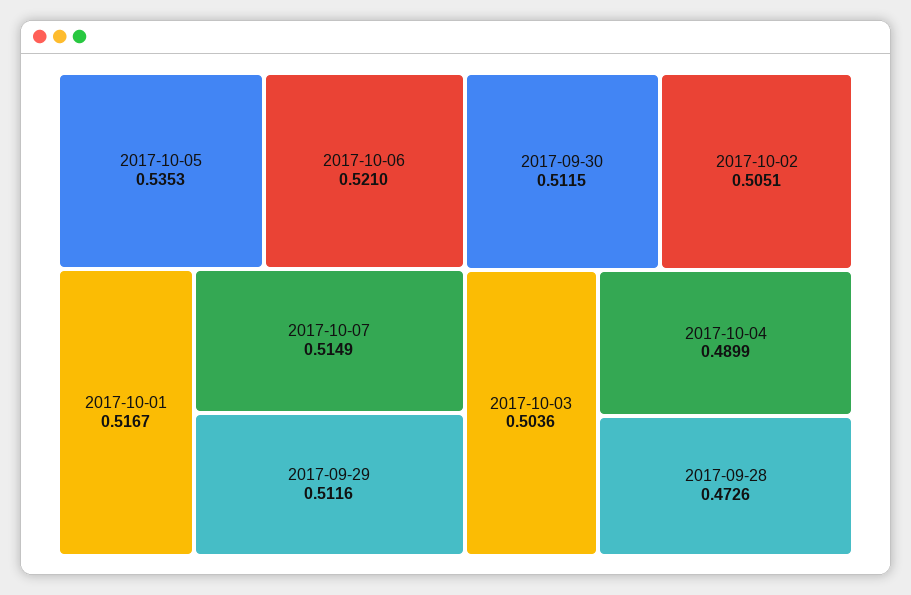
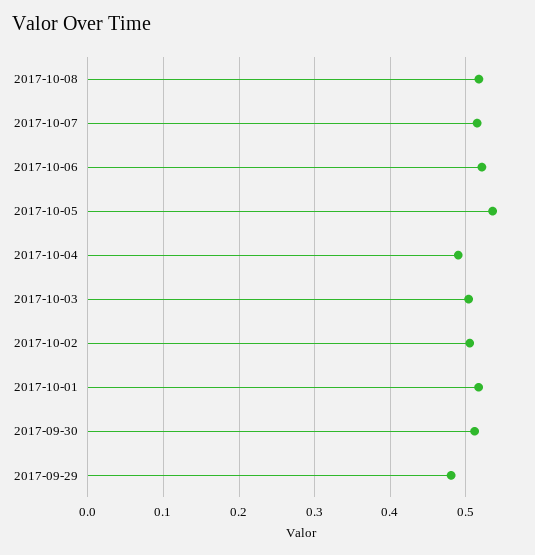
2017-09-29: 0.5116 -> 0.48
2017-09-28: 0.4726 -> none
2017-10-08: none -> 0.52

